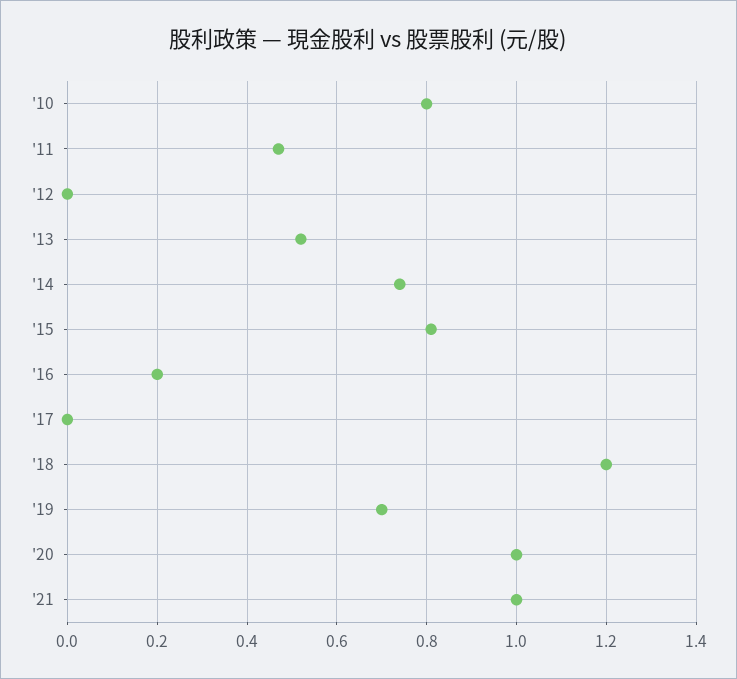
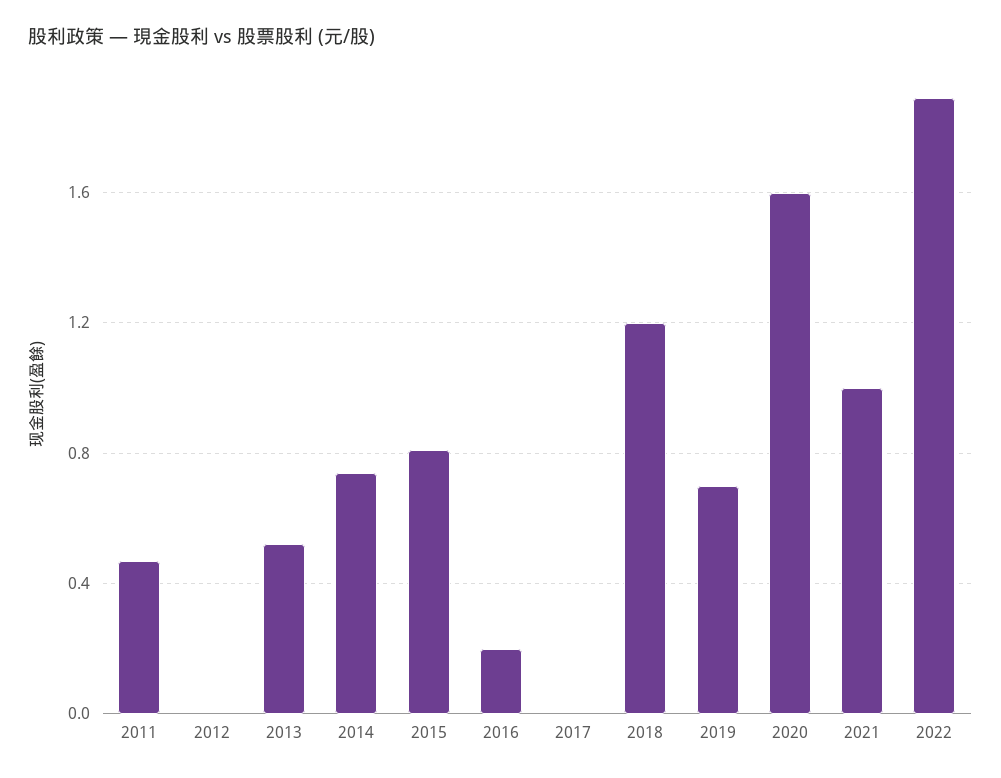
'10: 0.8 -> none
'20: 1 -> 1.6
2022: none -> 1.9

